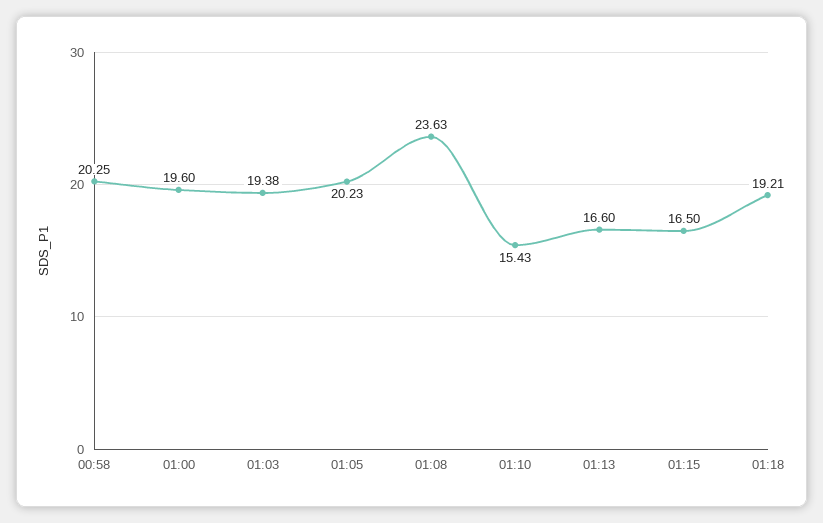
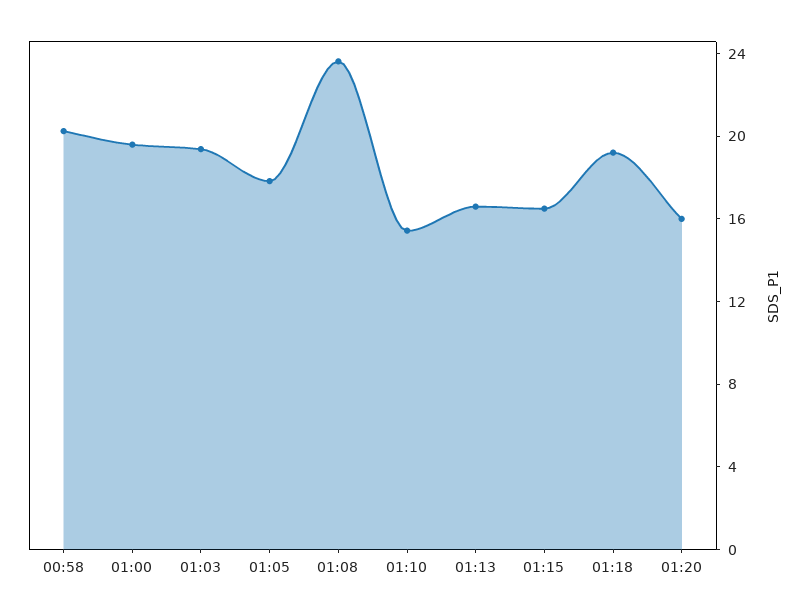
01:05: 20.23 -> 18
01:20: none -> 16

